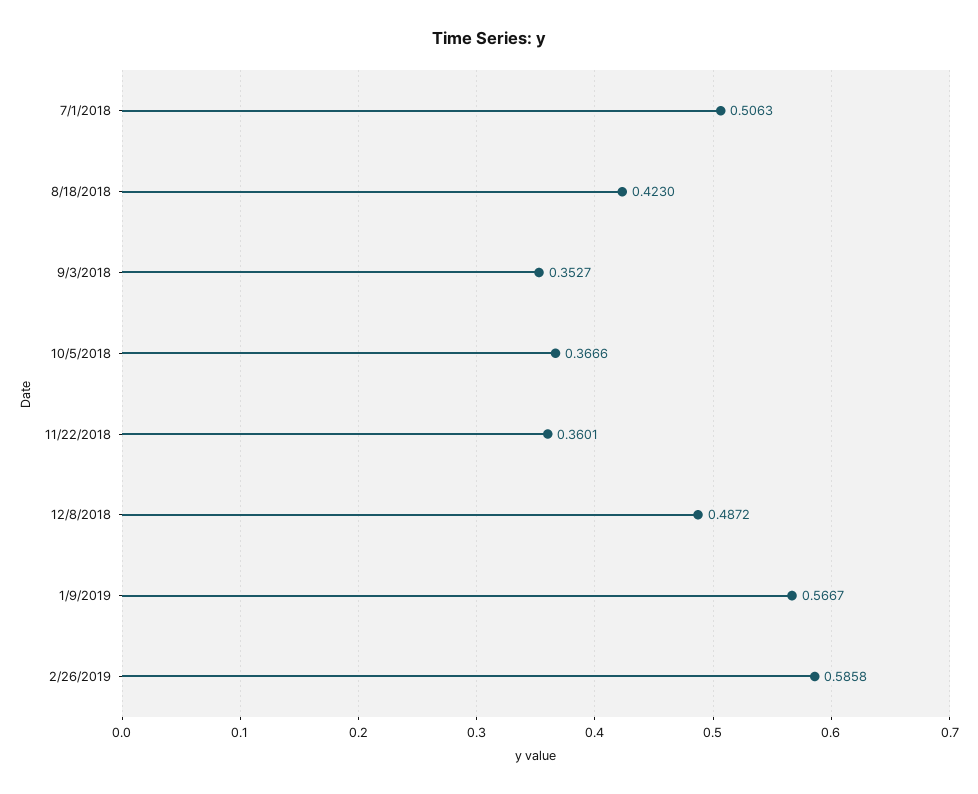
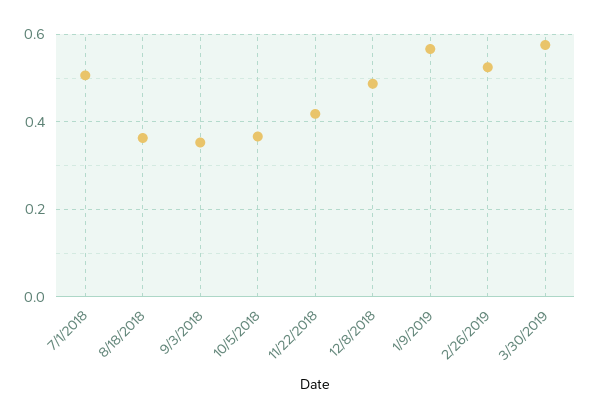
8/18/2018: 0.423 -> 0.36
11/22/2018: 0.3601 -> 0.42
2/26/2019: 0.5858 -> 0.52
3/30/2019: none -> 0.58

